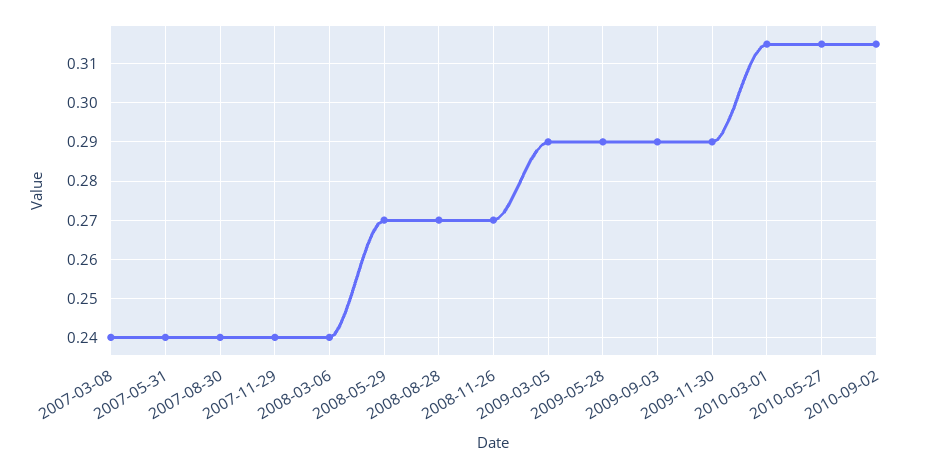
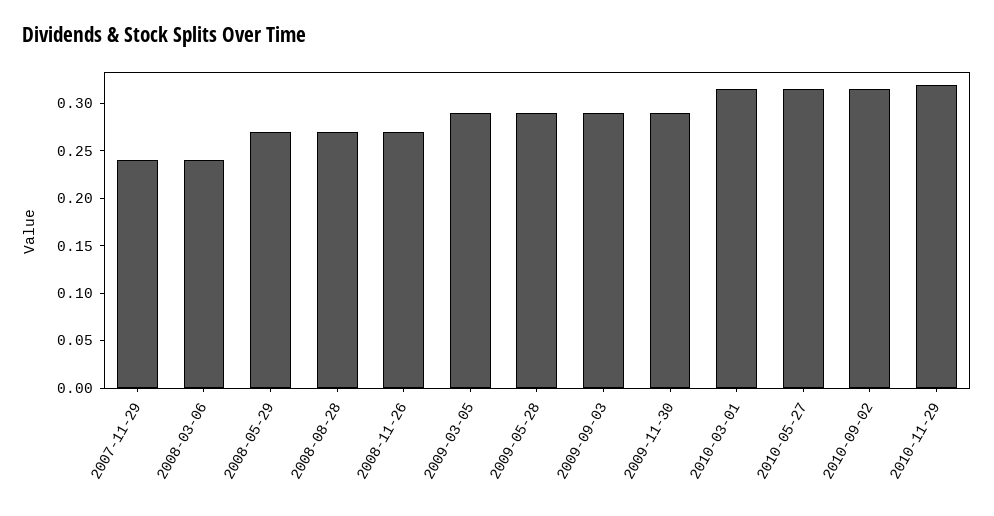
2007-03-08: 0.24 -> none
2007-05-31: 0.24 -> none
2007-08-30: 0.24 -> none
2010-11-29: none -> 0.32

